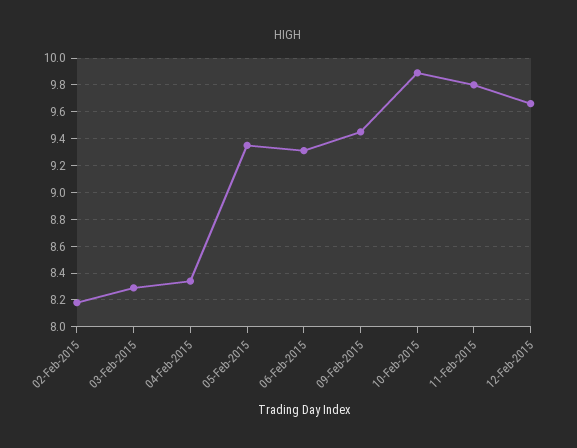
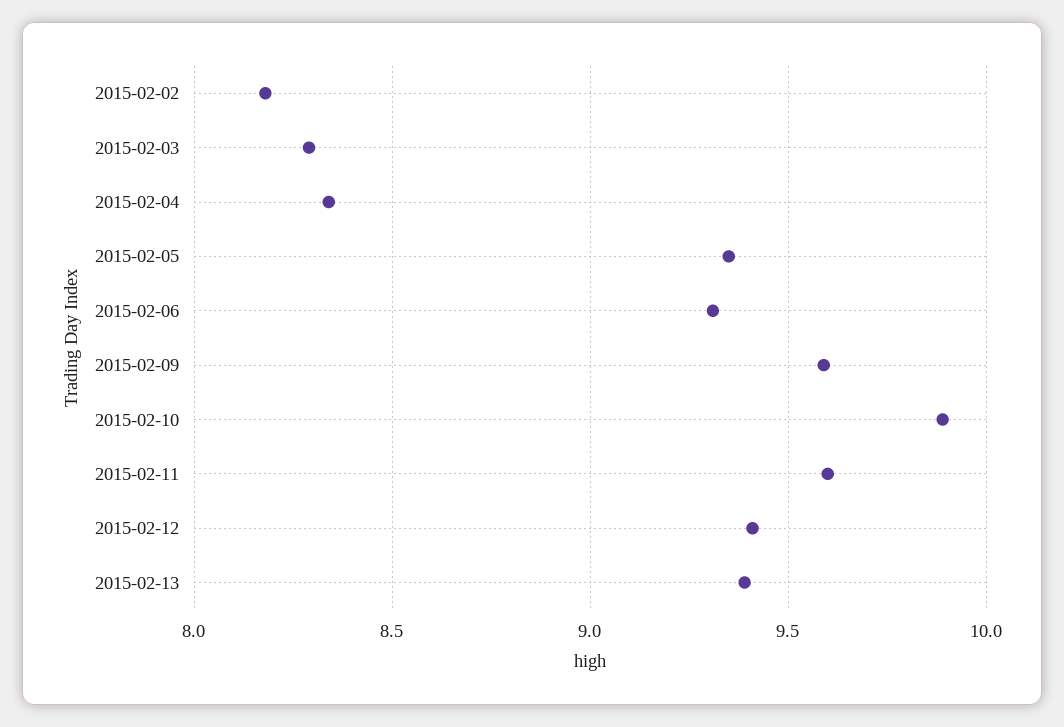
09-Feb-2015: 9.45 -> 9.6
11-Feb-2015: 9.8 -> 9.6
12-Feb-2015: 9.65 -> 9.4
2015-02-13: none -> 9.4

